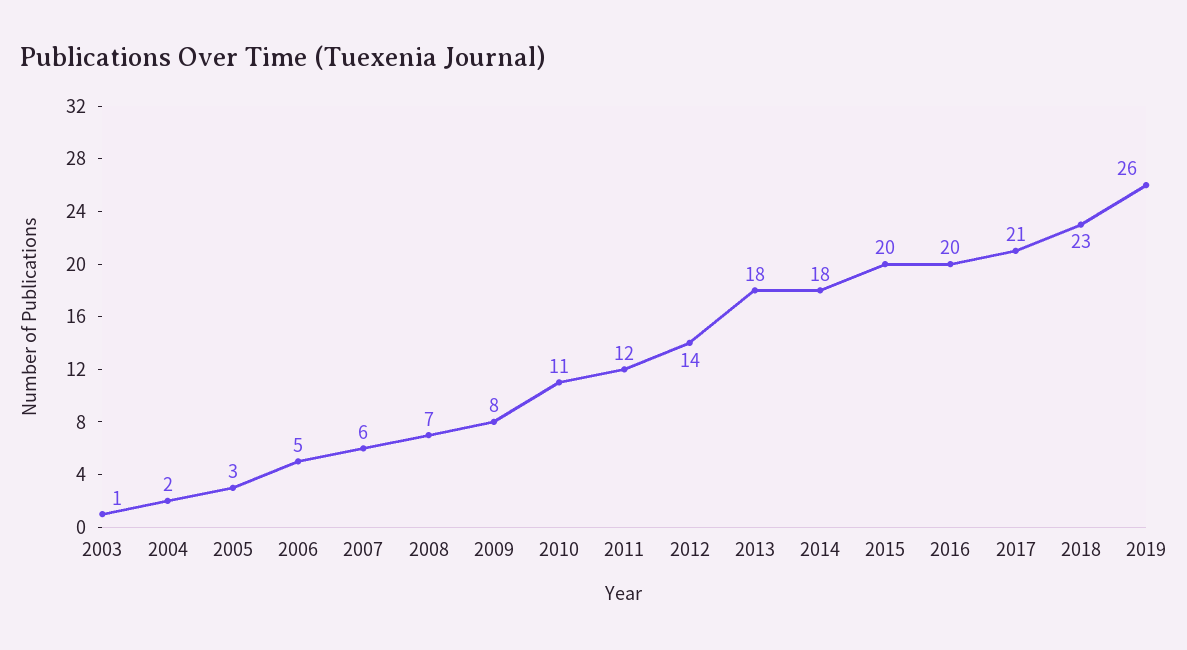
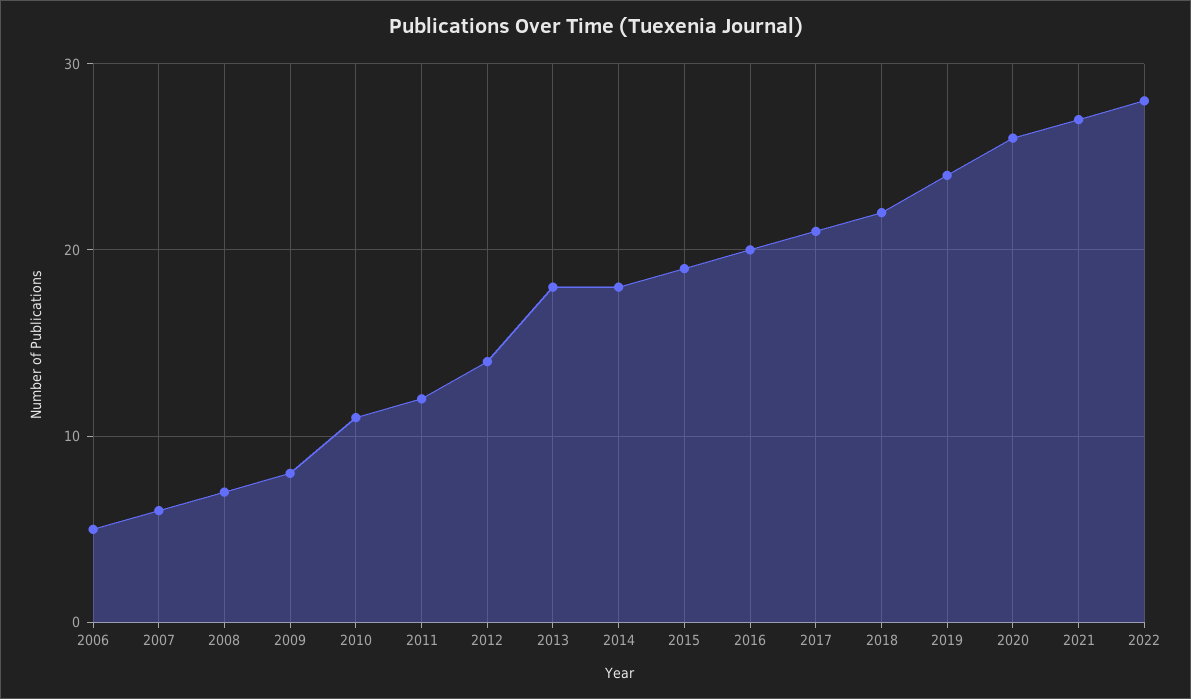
2003: 1 -> none
2004: 2 -> none
2005: 3 -> none
2015: 20 -> 19
2018: 23 -> 22
2019: 26 -> 24
2020: none -> 26
2021: none -> 27
2022: none -> 28

